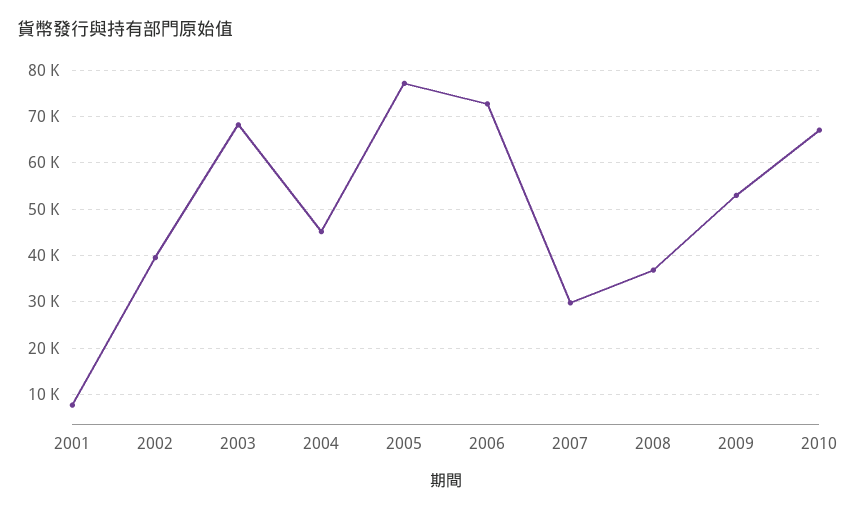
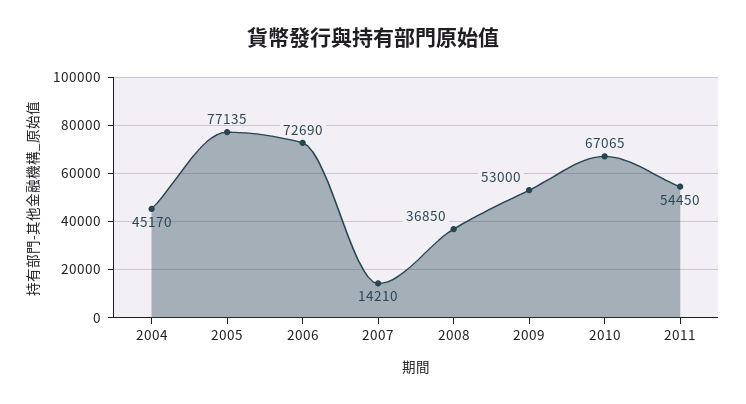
2001: 8000 -> none
2002: 40000 -> none
2003: 68000 -> none
2007: 30000 -> 14210
2011: none -> 54450

